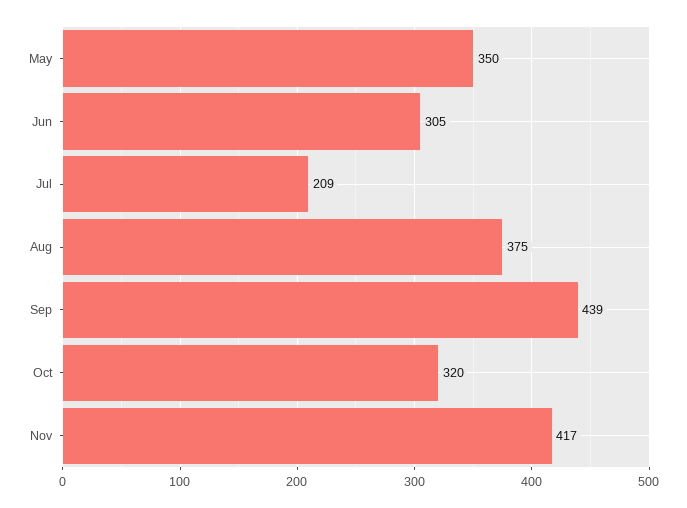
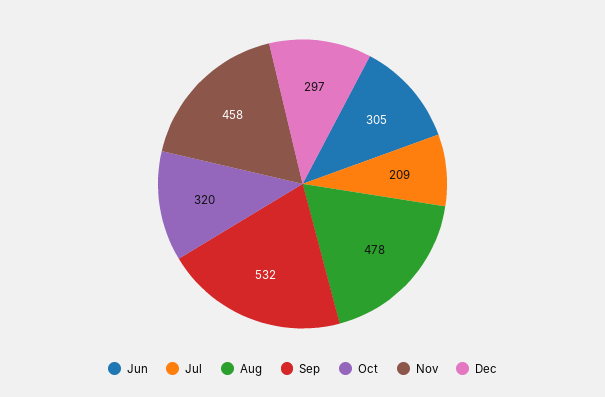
May: 350 -> none
Aug: 375 -> 478
Sep: 439 -> 532
Nov: 417 -> 458
Dec: none -> 297

